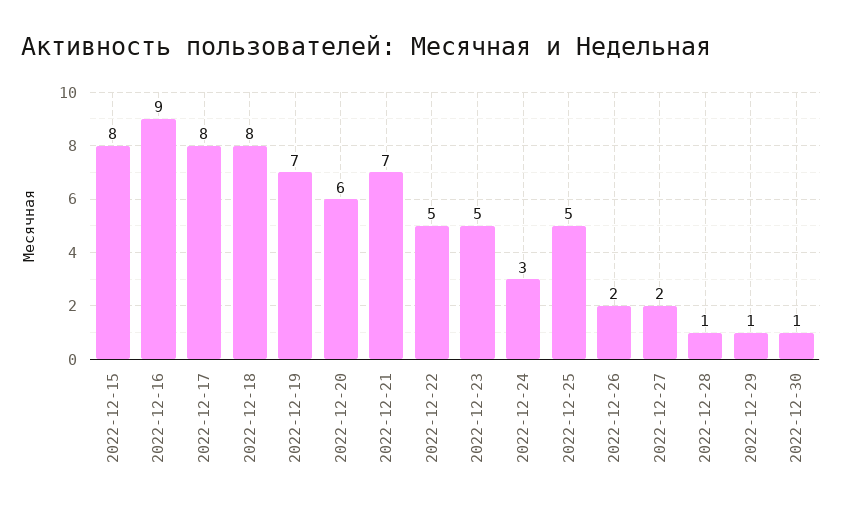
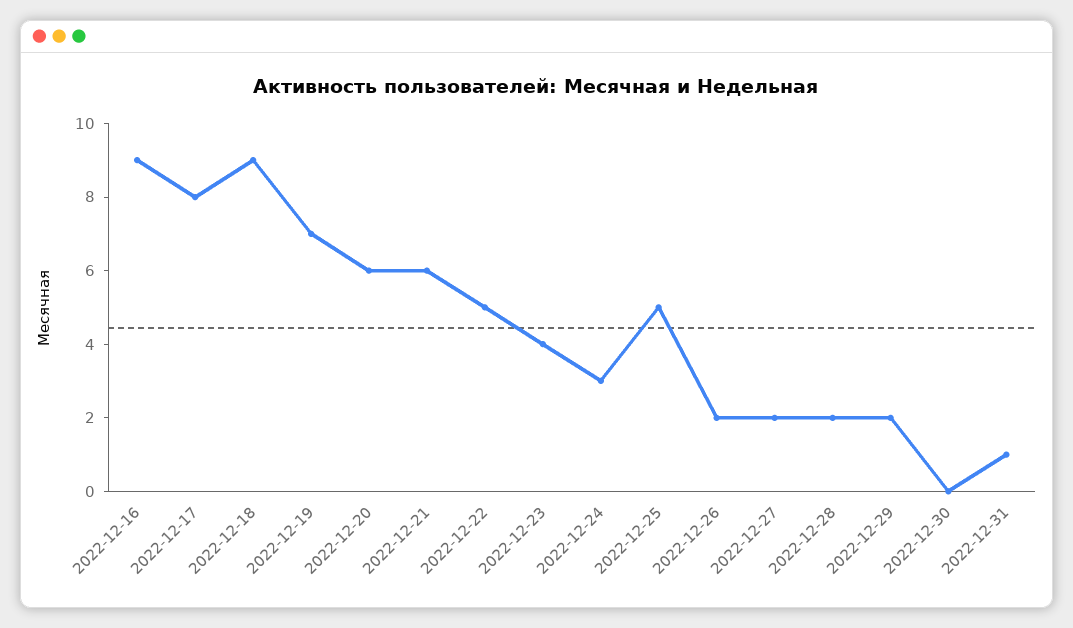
2022-12-15: 8 -> none
2022-12-18: 8 -> 9
2022-12-21: 7 -> 6
2022-12-23: 5 -> 4
2022-12-28: 1 -> 2
2022-12-29: 1 -> 2
2022-12-30: 1 -> 0
2022-12-31: none -> 1

